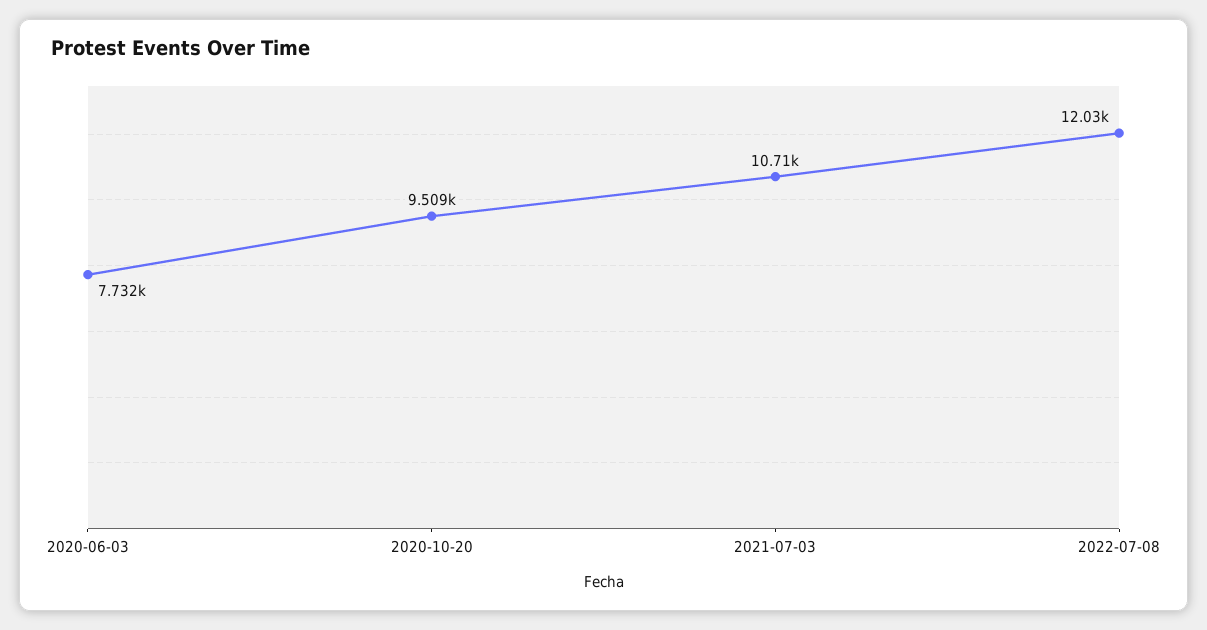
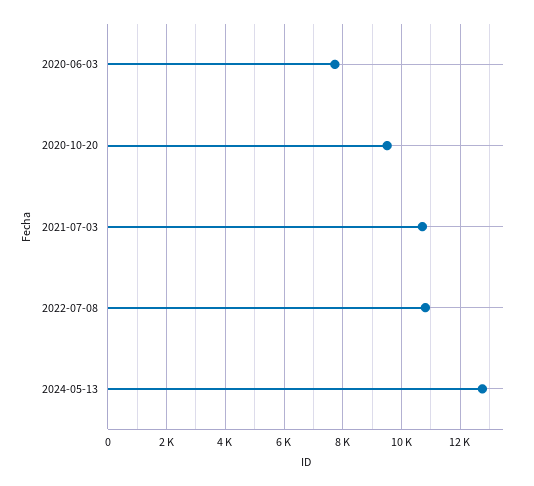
2022-07-08: 12030 -> 10750
2024-05-13: none -> 12750

